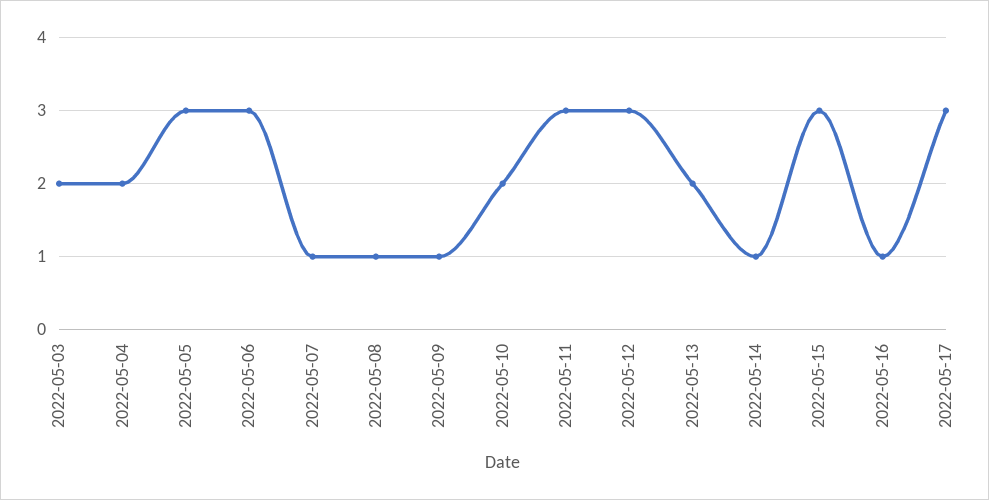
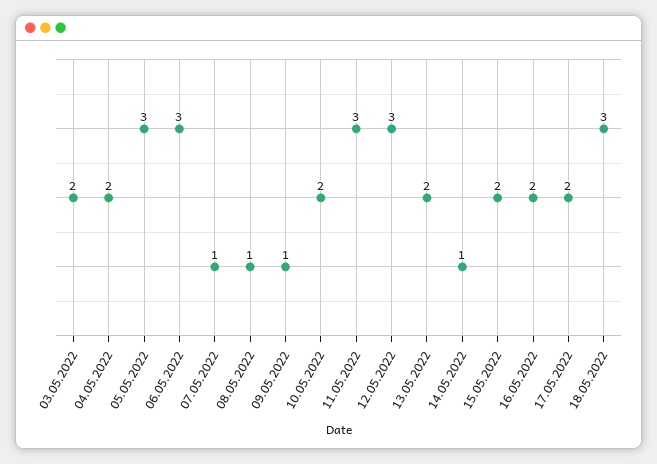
2022-05-15: 3 -> 2
2022-05-16: 1 -> 2
2022-05-17: 3 -> 2
18.05.2022: none -> 3

